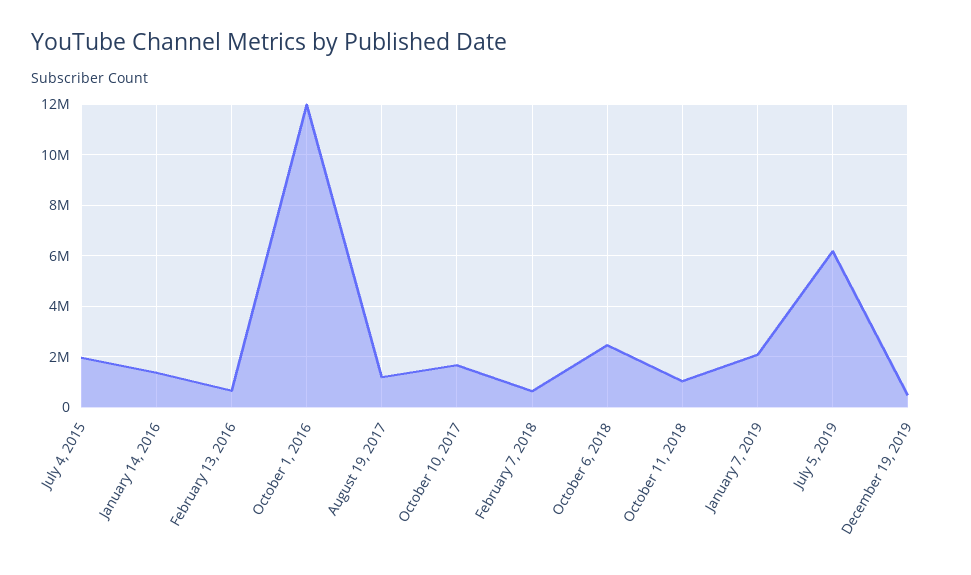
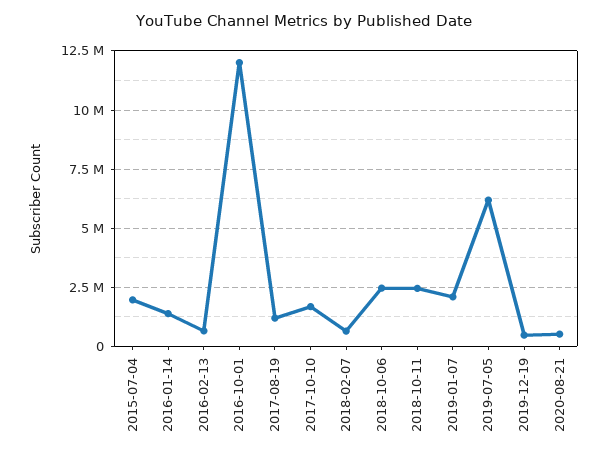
October 11, 2018: 1000000 -> 2500000
2020-08-21: none -> 500000

